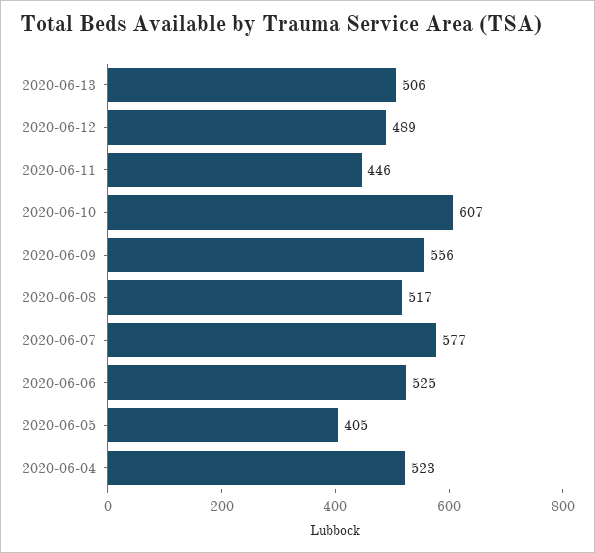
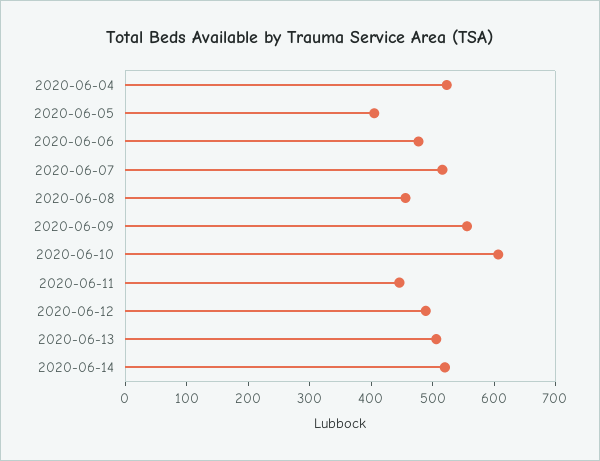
2020-06-08: 517 -> 460
2020-06-07: 577 -> 520
2020-06-06: 525 -> 480
2020-06-14: none -> 520

